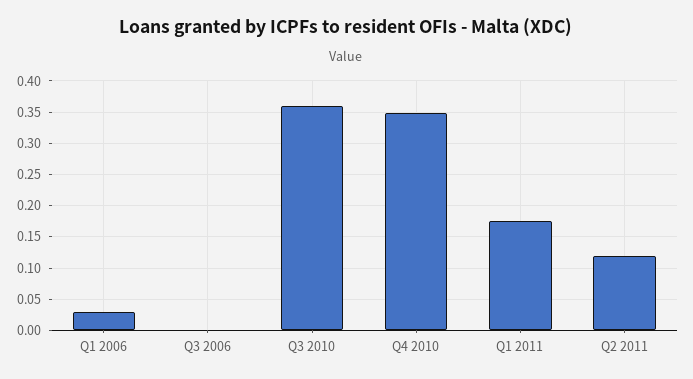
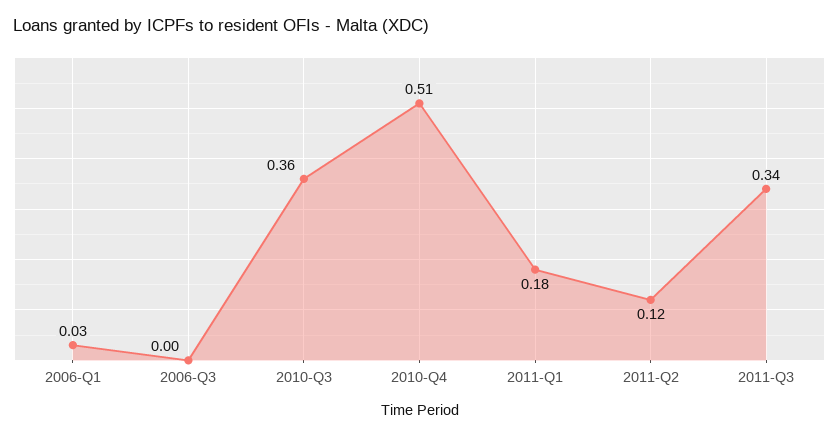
Q4 2010: 0.35 -> 0.51
2011-Q3: none -> 0.34

